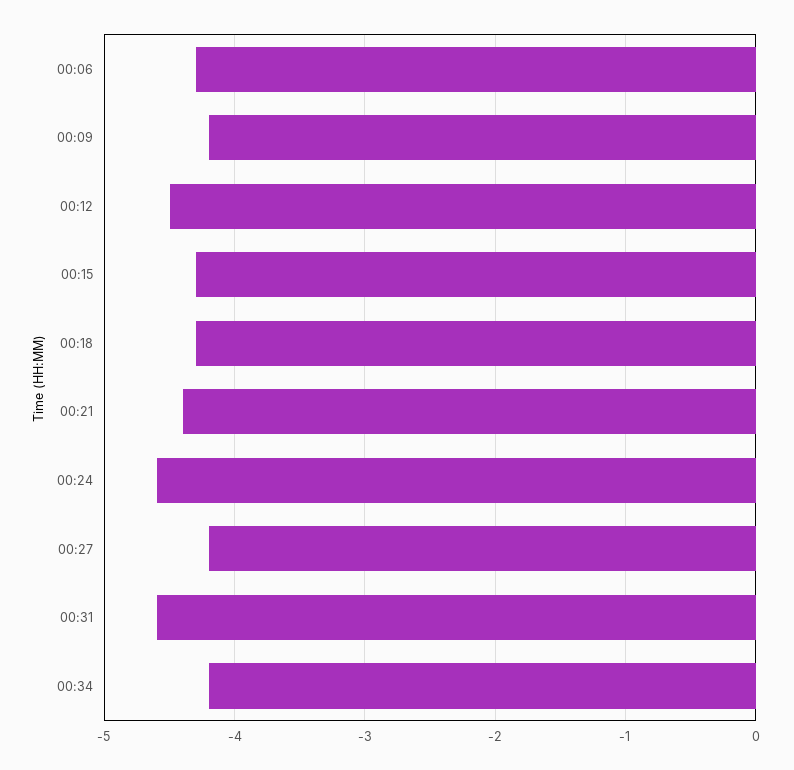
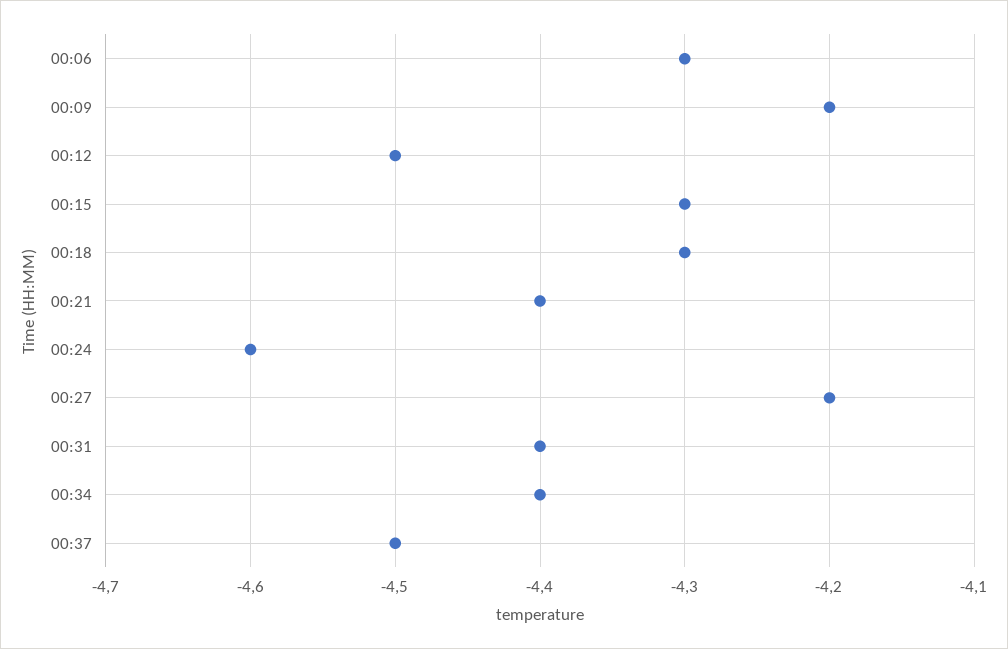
00:31: -4.6 -> -4.4
00:34: -4.2 -> -4.4
00:37: none -> -4.5

